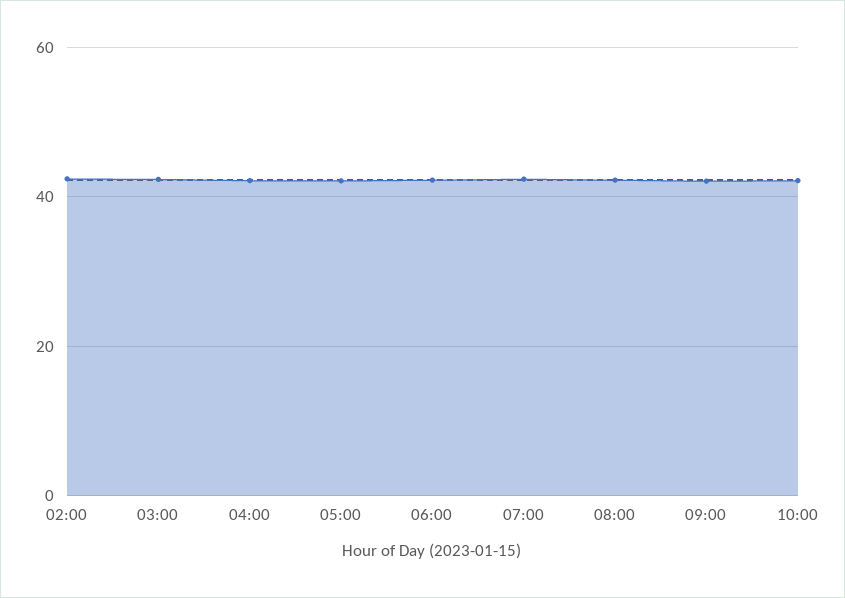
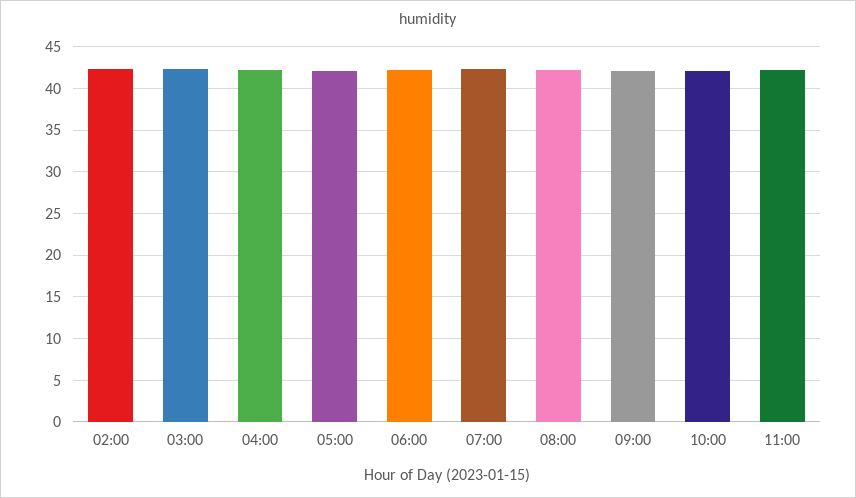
11:00: none -> 42

